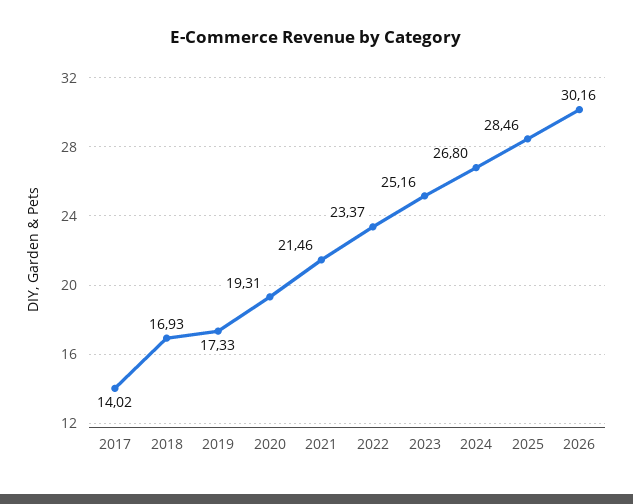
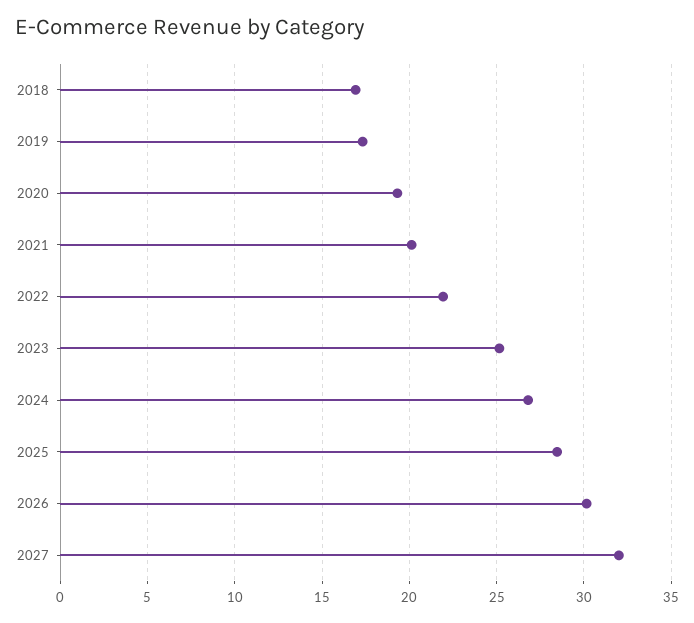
2017: 14.02 -> none
2021: 21.46 -> 20
2022: 23.37 -> 22
2027: none -> 32

